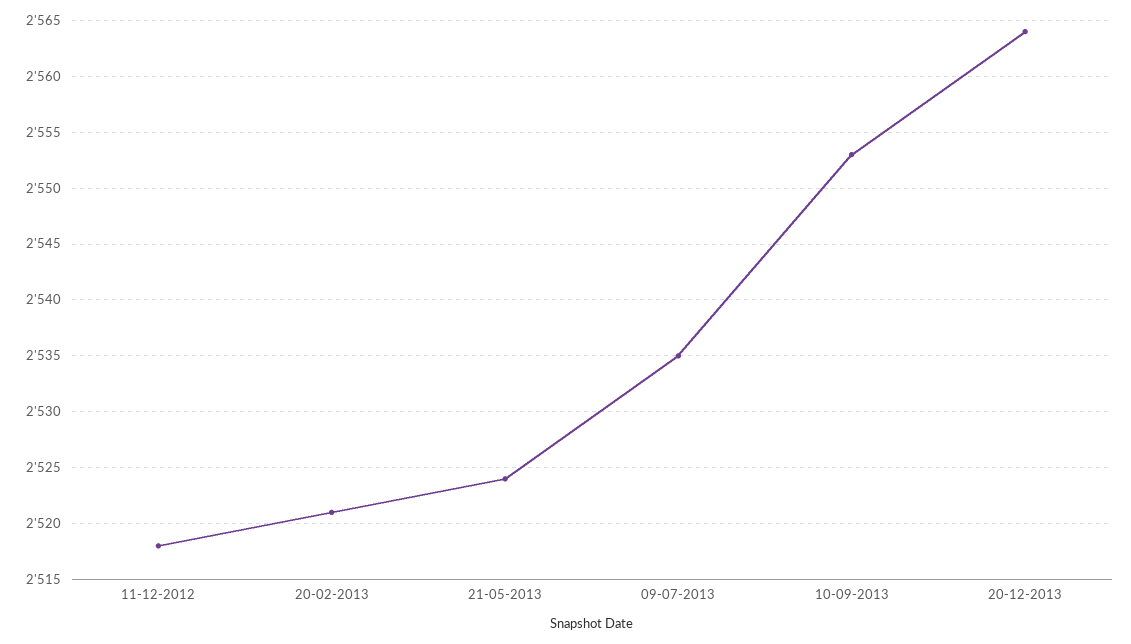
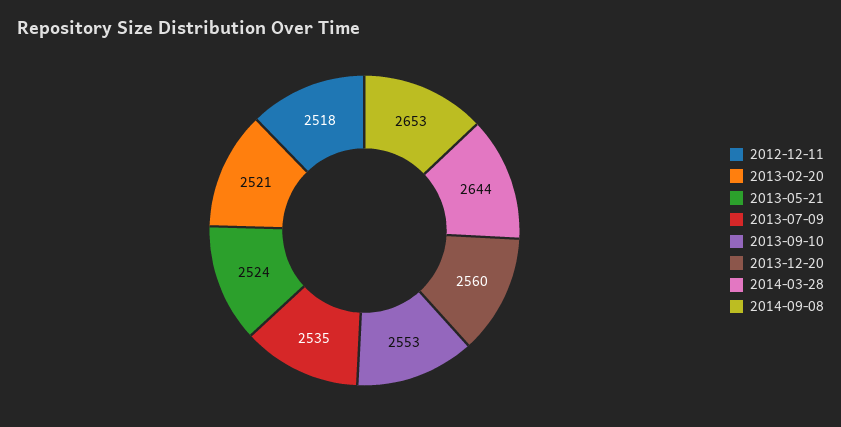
20-12-2013: 2564 -> 2560
2014-03-28: none -> 2644
2014-09-08: none -> 2653

